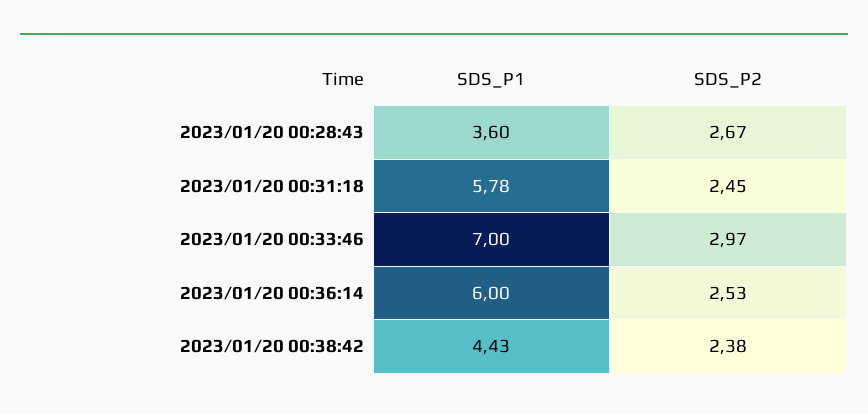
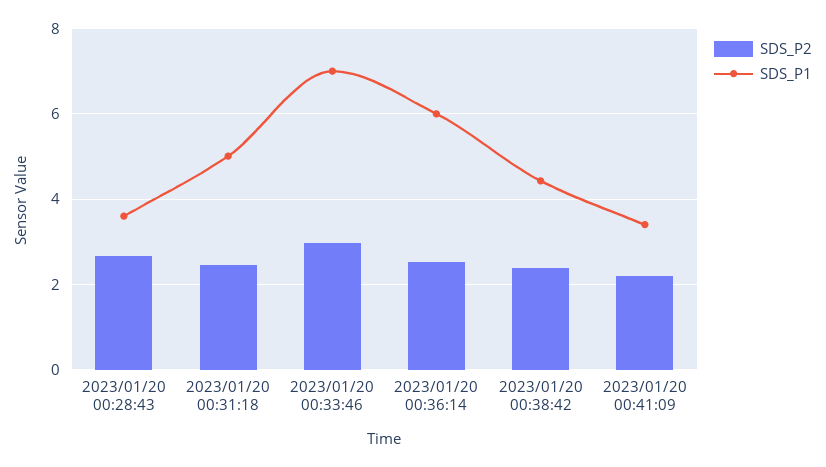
SDS_P1, 2023/01/20 00:31:18: 5.78 -> 5
SDS_P2, 2023/01/20 00:41:09: none -> 2.2
SDS_P1, 2023/01/20 00:41:09: none -> 3.4

